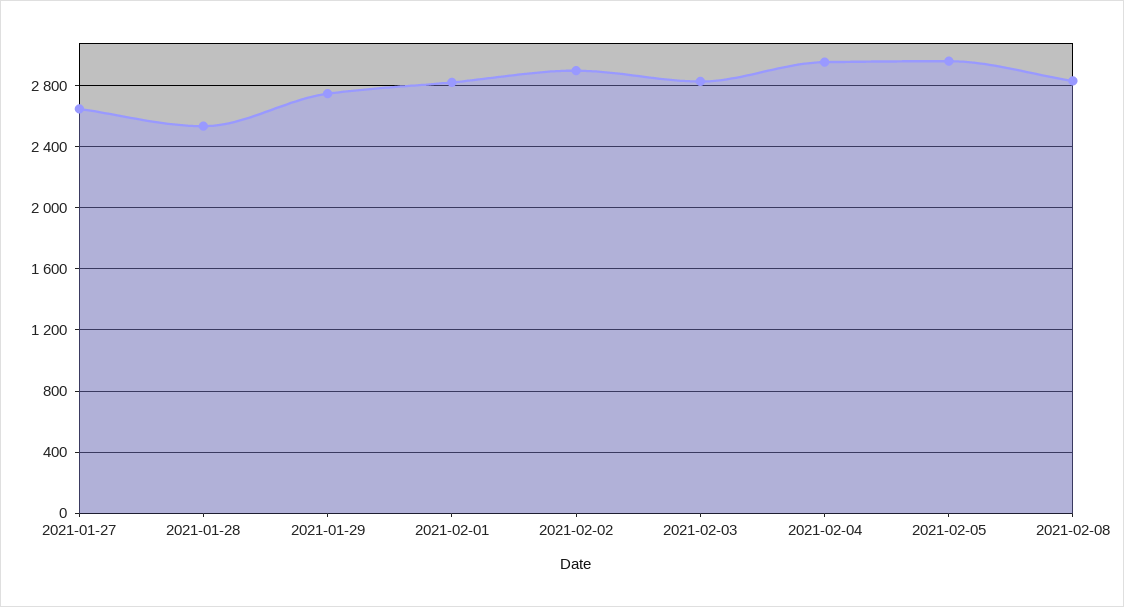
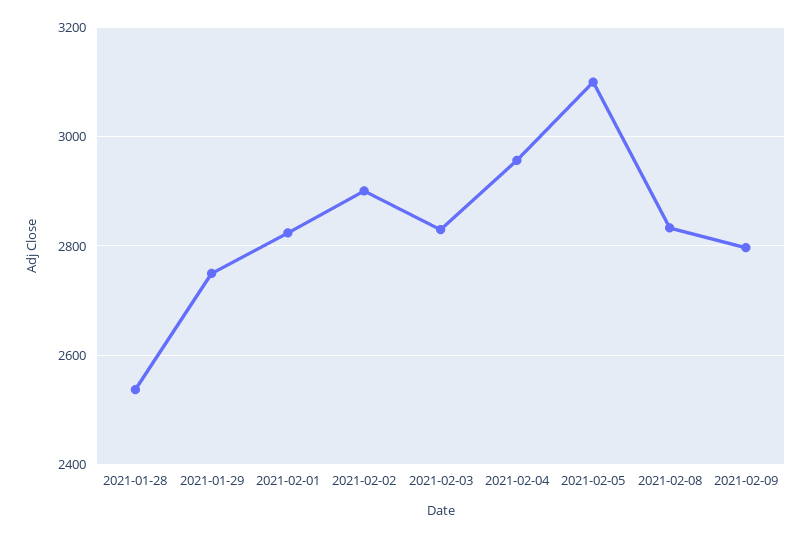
2021-01-27: 2650 -> none
2021-02-05: 2950 -> 3100
2021-02-09: none -> 2800

